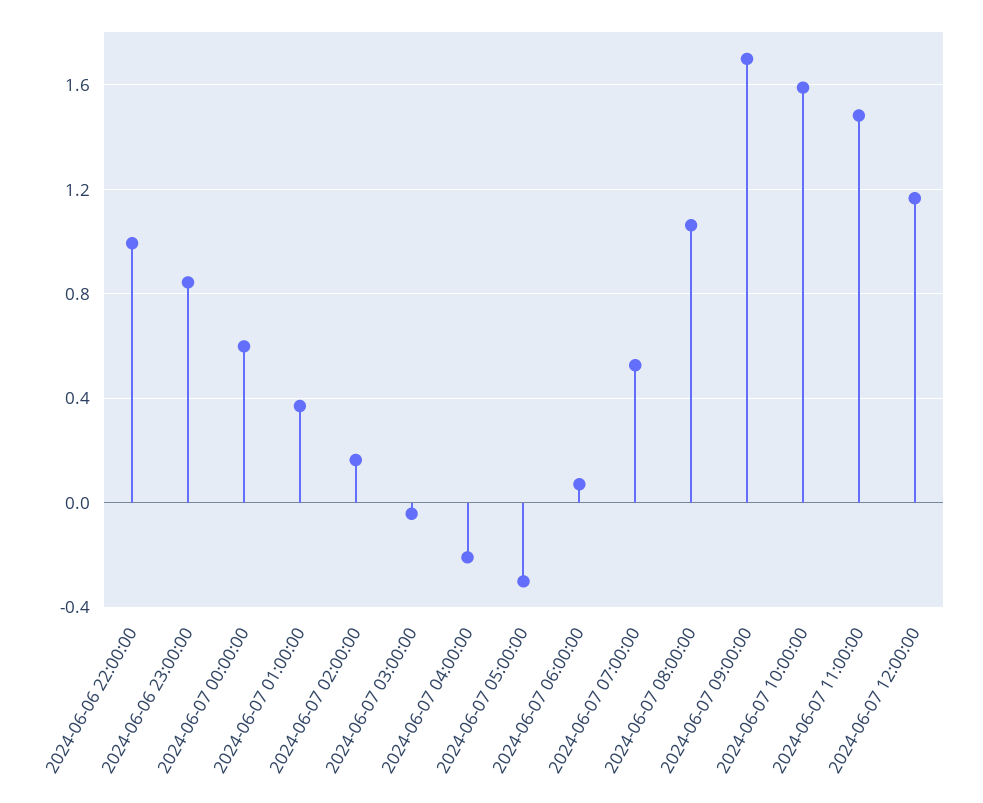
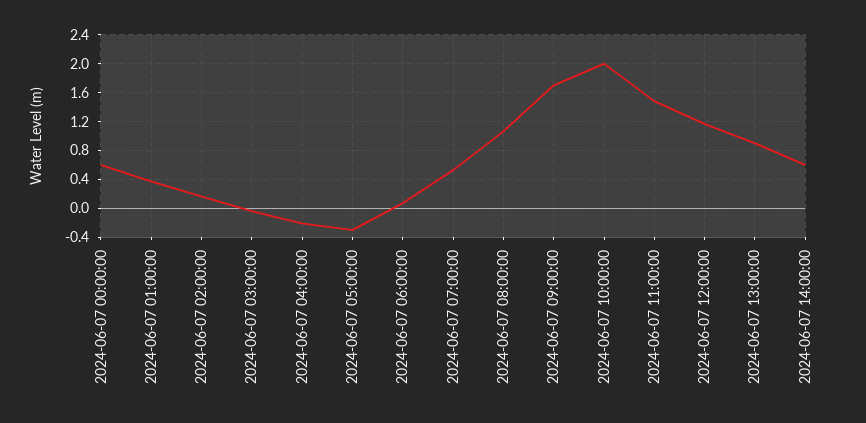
2024-06-06 22:00:00: 1 -> none
2024-06-06 23:00:00: 0.85 -> none
2024-06-07 10:00:00: 1.6 -> 2
2024-06-07 13:00:00: none -> 0.9
2024-06-07 14:00:00: none -> 0.6

